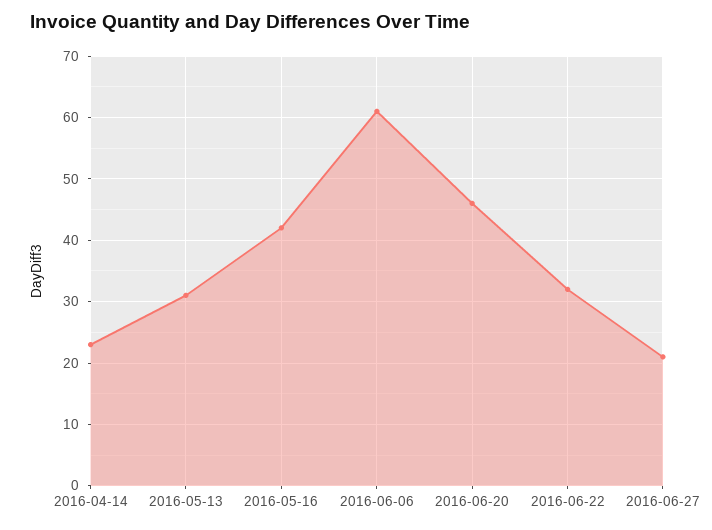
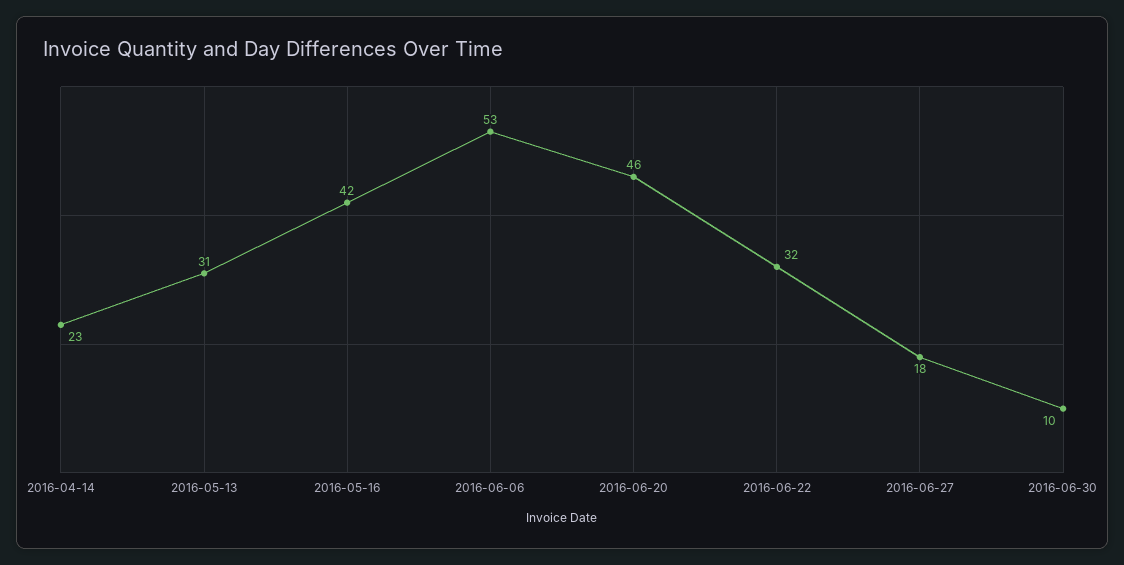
2016-06-06: 61 -> 53
2016-06-27: 21 -> 18
2016-06-30: none -> 10

